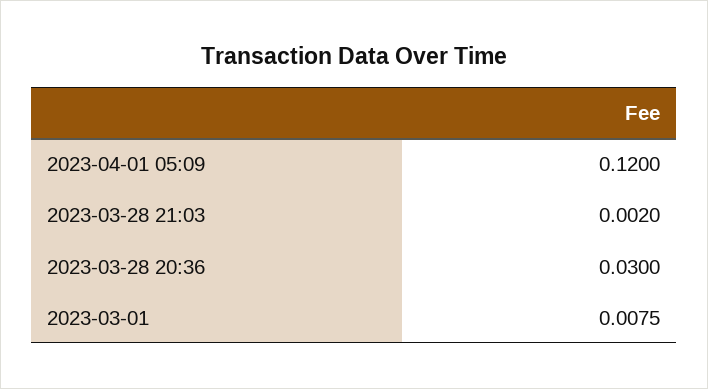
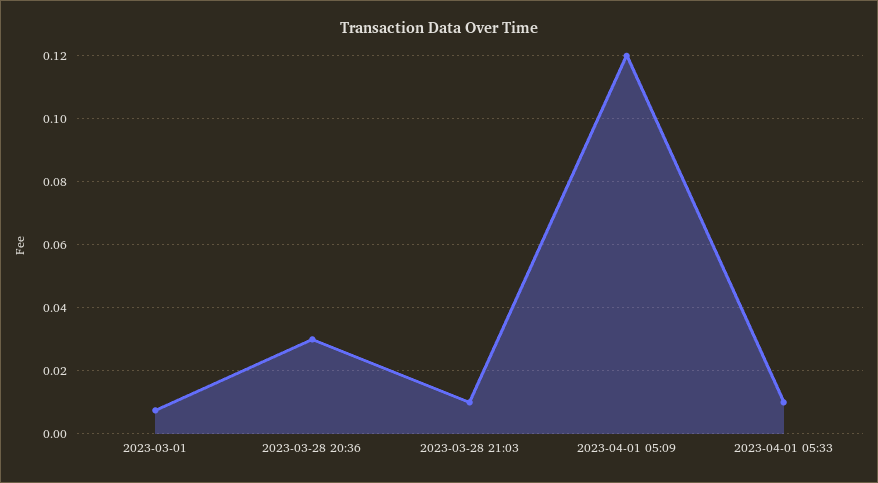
2023-03-28 21:03: 0.002 -> 0.01
2023-04-01 05:33: none -> 0.01

